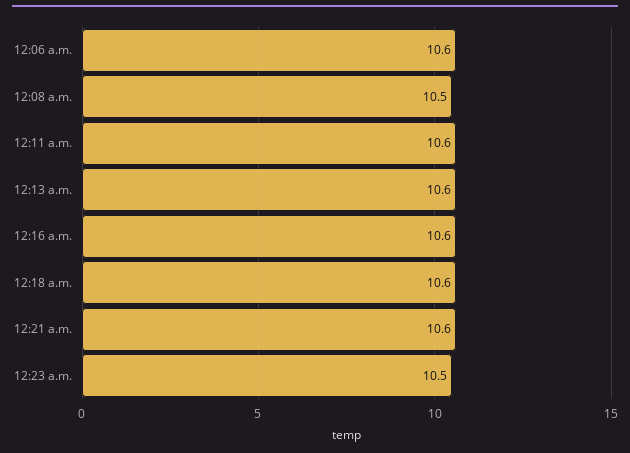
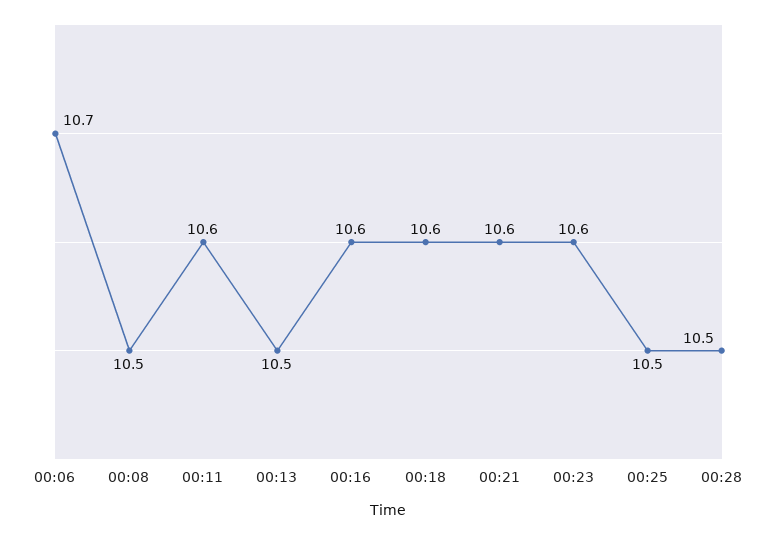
12:06 a.m.: 10.6 -> 10.7
12:13 a.m.: 10.6 -> 10.5
12:23 a.m.: 10.5 -> 10.6
00:25: none -> 10.5
00:28: none -> 10.5

